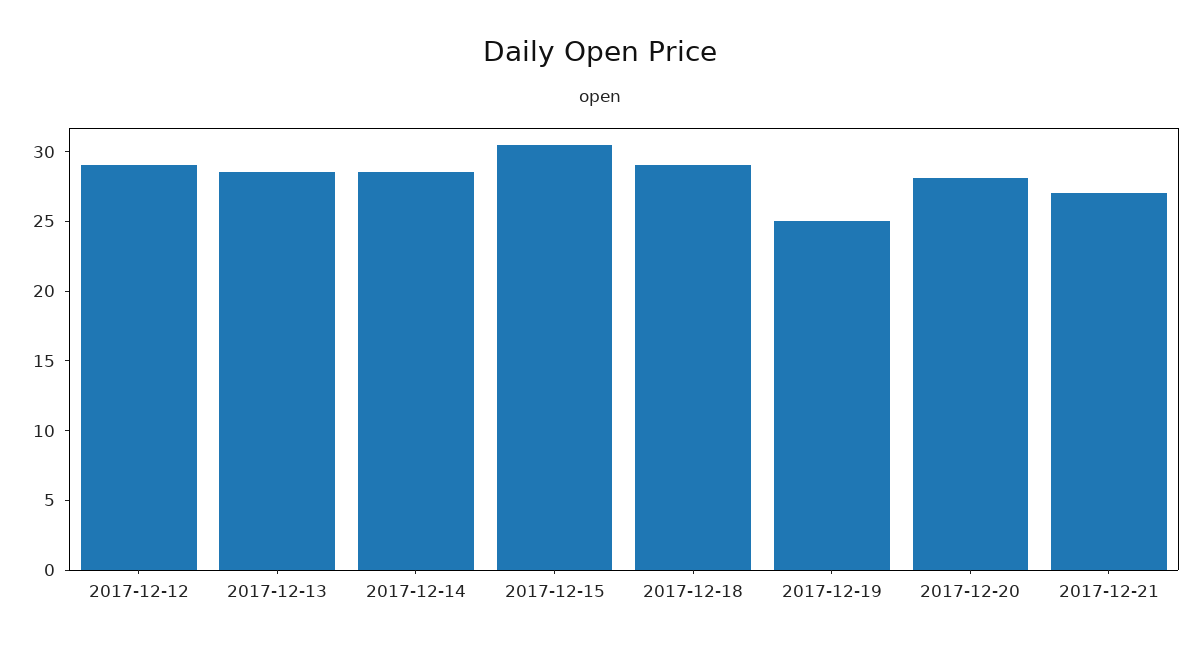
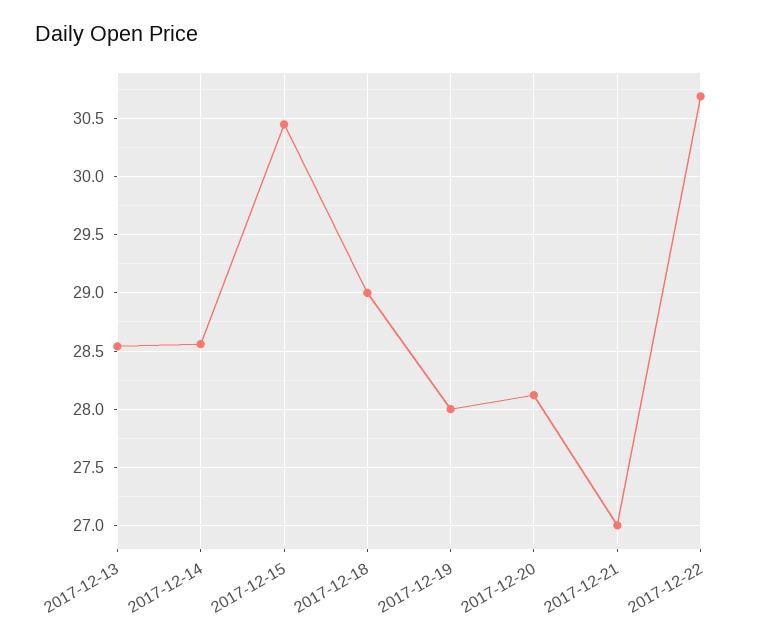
2017-12-12: 29 -> none
2017-12-19: 25 -> 28
2017-12-22: none -> 30.7

